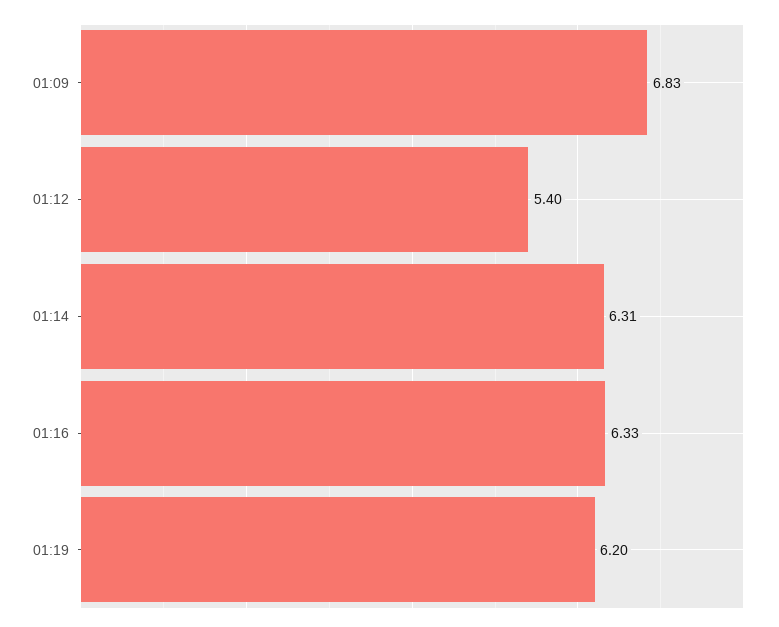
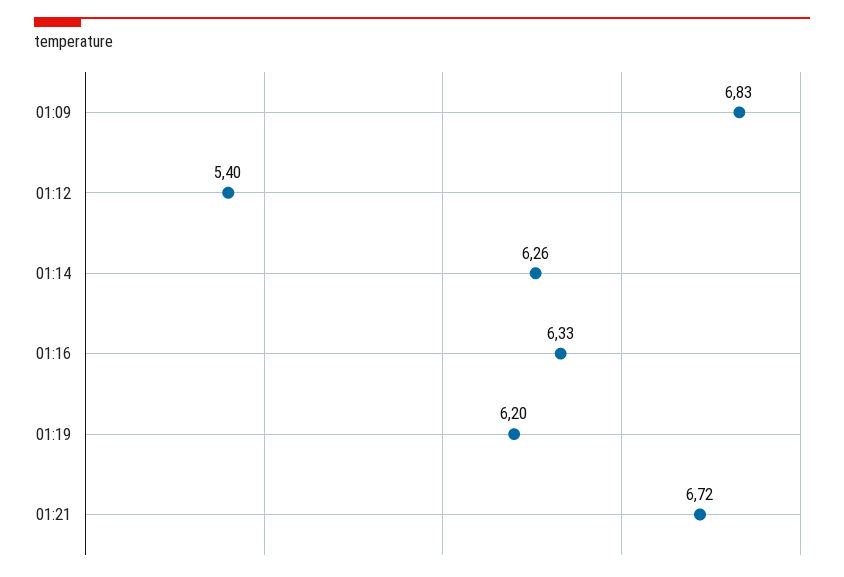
01:14: 6.31 -> 6.26
01:21: none -> 6.72

